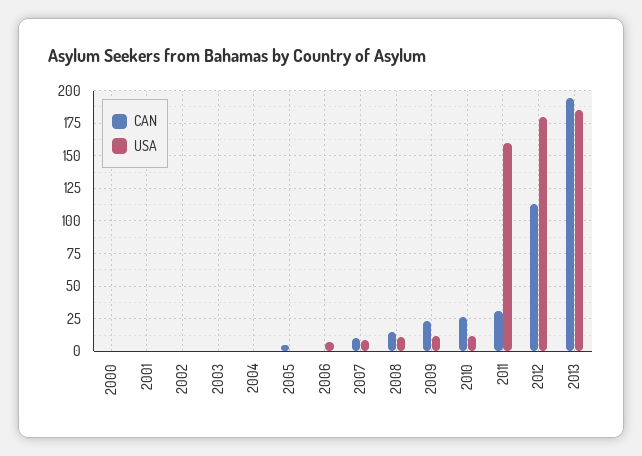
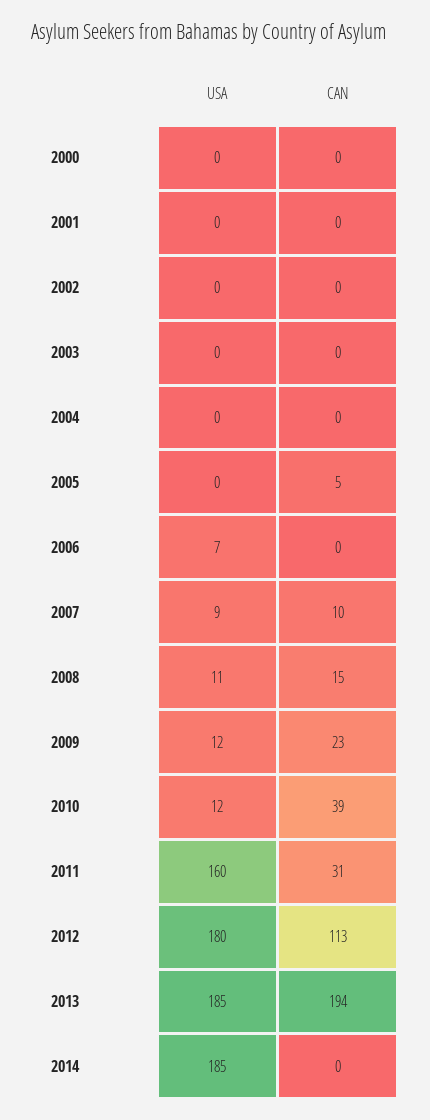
CAN, 2010: 25 -> 39
USA, 2014: none -> 185
CAN, 2014: none -> 0

